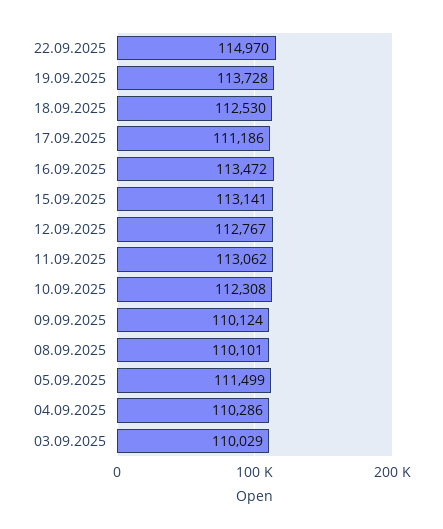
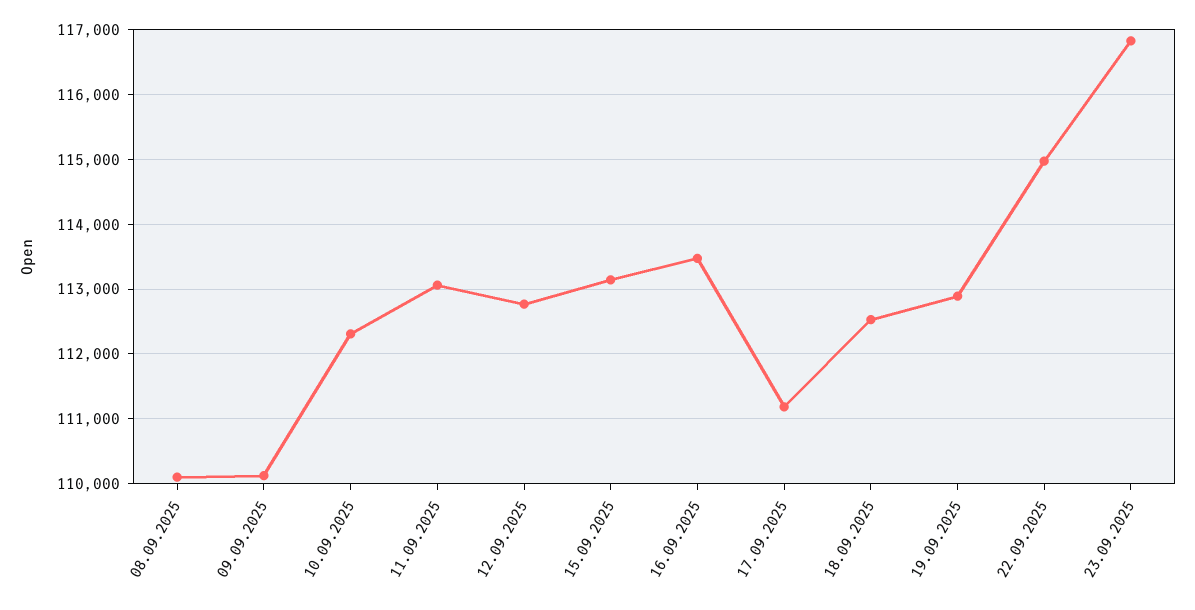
19.09.2025: 113728 -> 112900
05.09.2025: 111499 -> none
04.09.2025: 110286 -> none
03.09.2025: 110029 -> none
23.09.2025: none -> 116800

